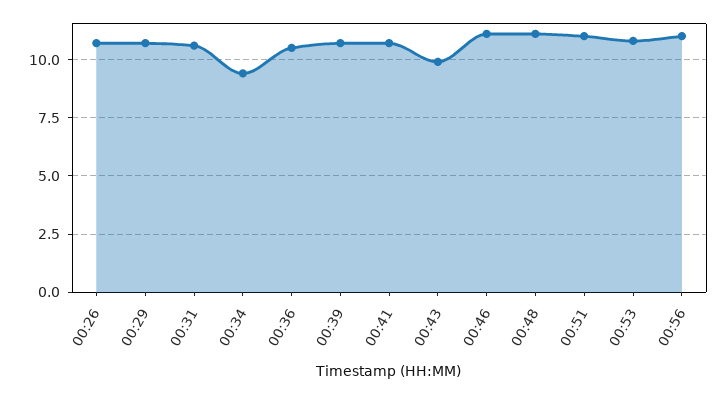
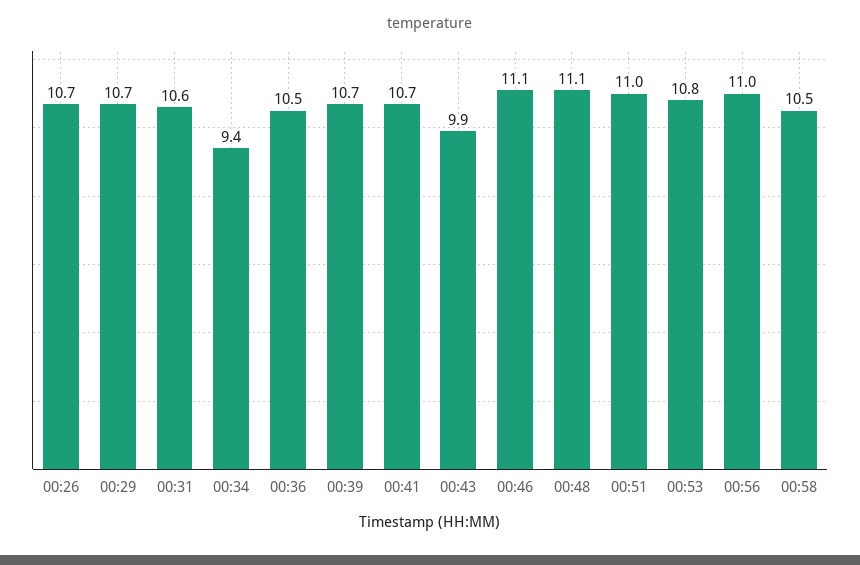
00:58: none -> 10.5

